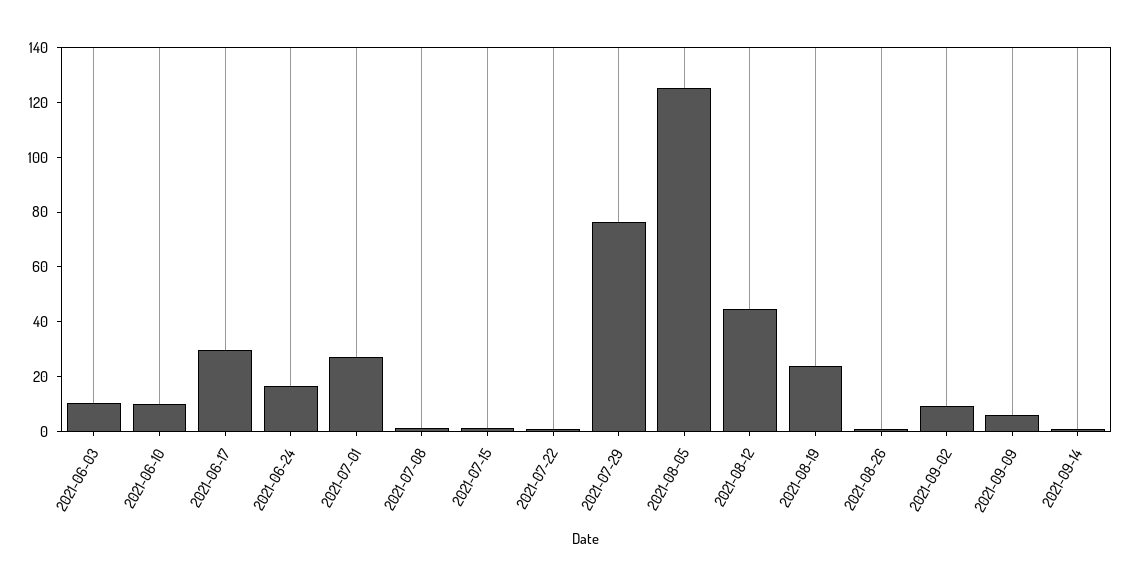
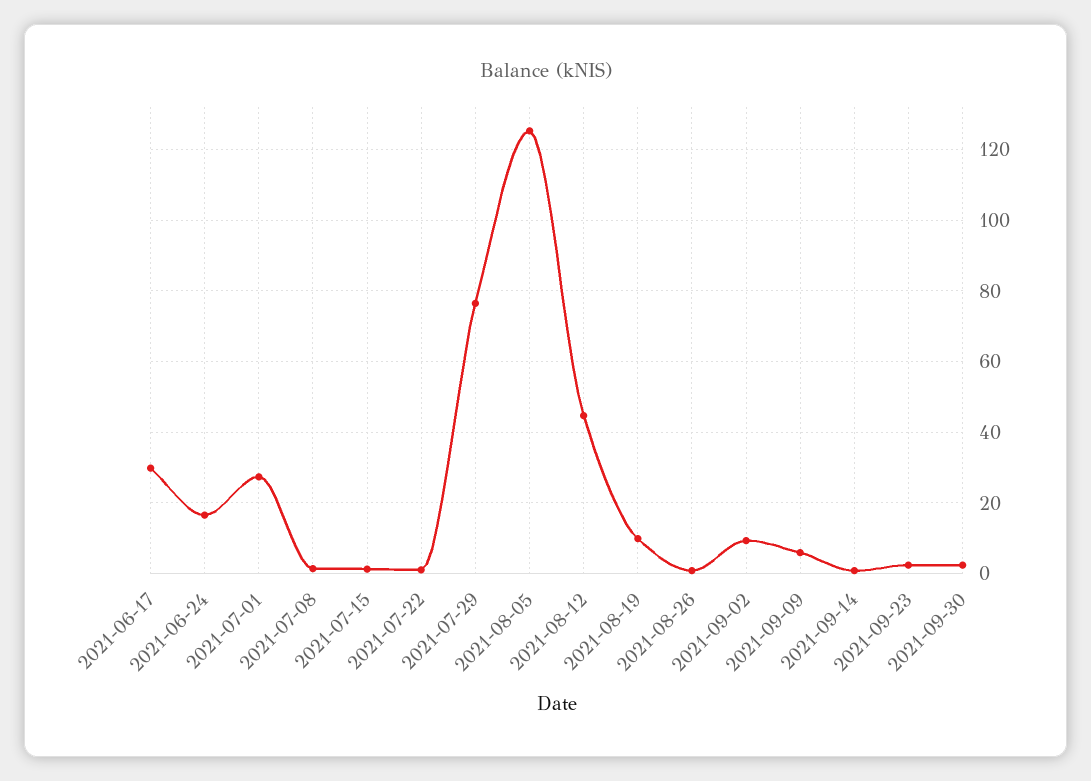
2021-06-03: 10 -> none
2021-06-10: 10 -> none
2021-08-19: 25 -> 10
2021-09-23: none -> 2
2021-09-30: none -> 2

